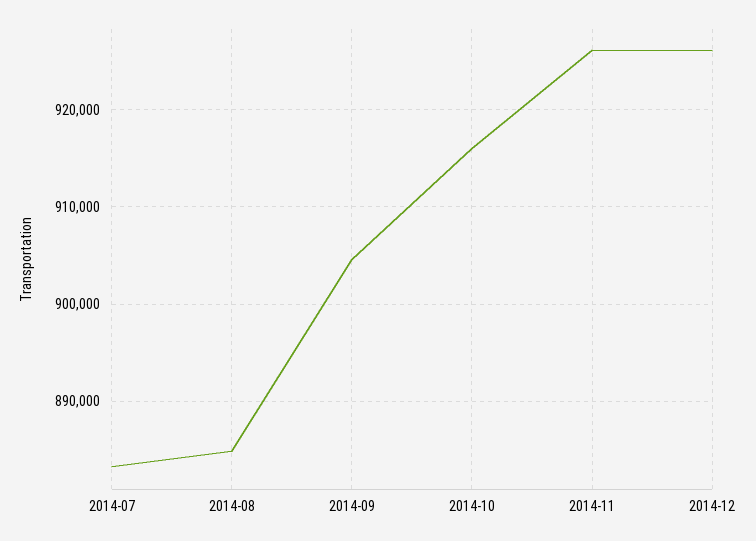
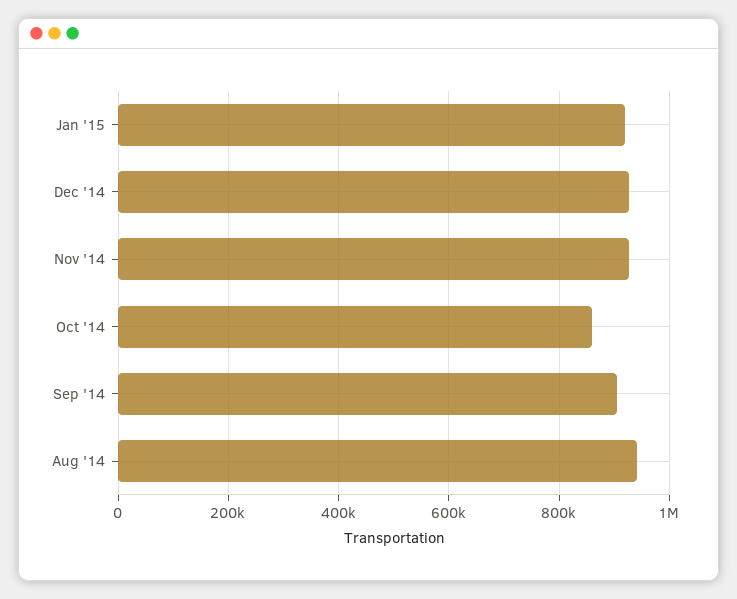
2014-07: 883000 -> none
2014-08: 885000 -> 940000
2014-10: 916000 -> 860000
Jan '15: none -> 920000

